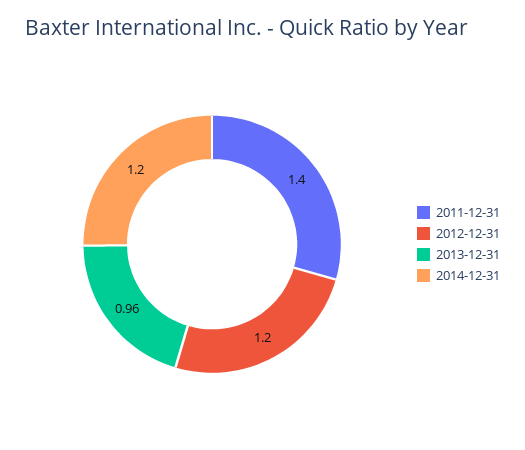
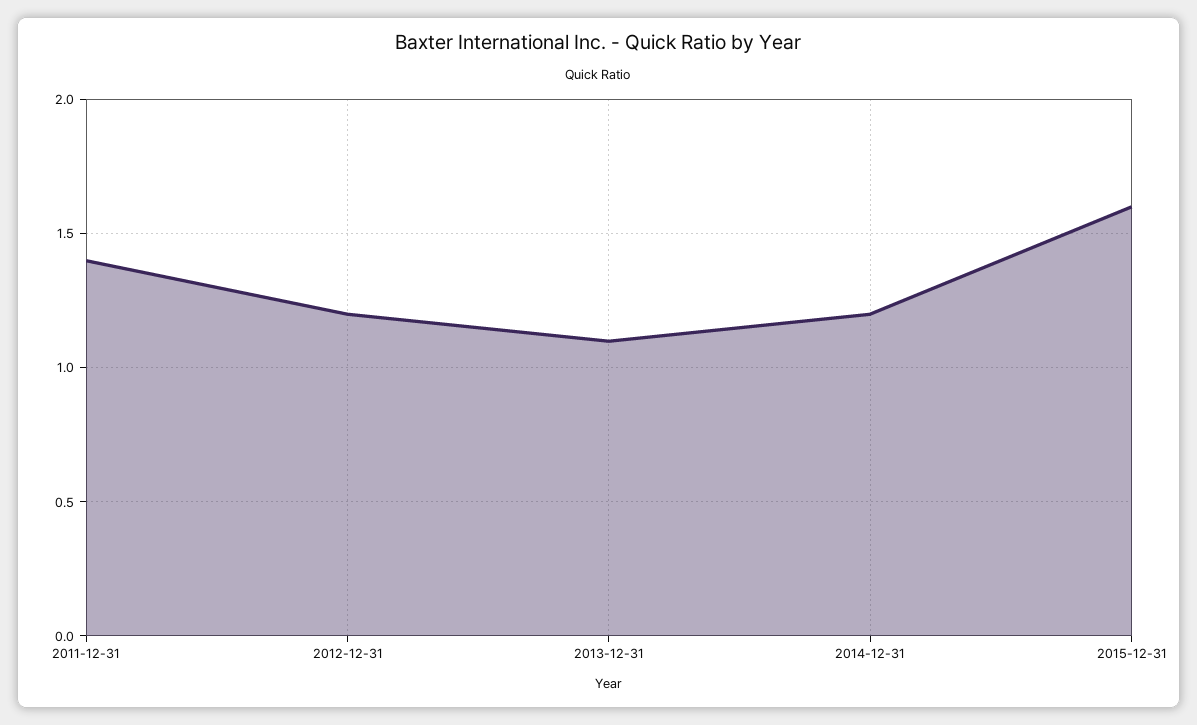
2013-12-31: 0.96 -> 1.1
2015-12-31: none -> 1.6

